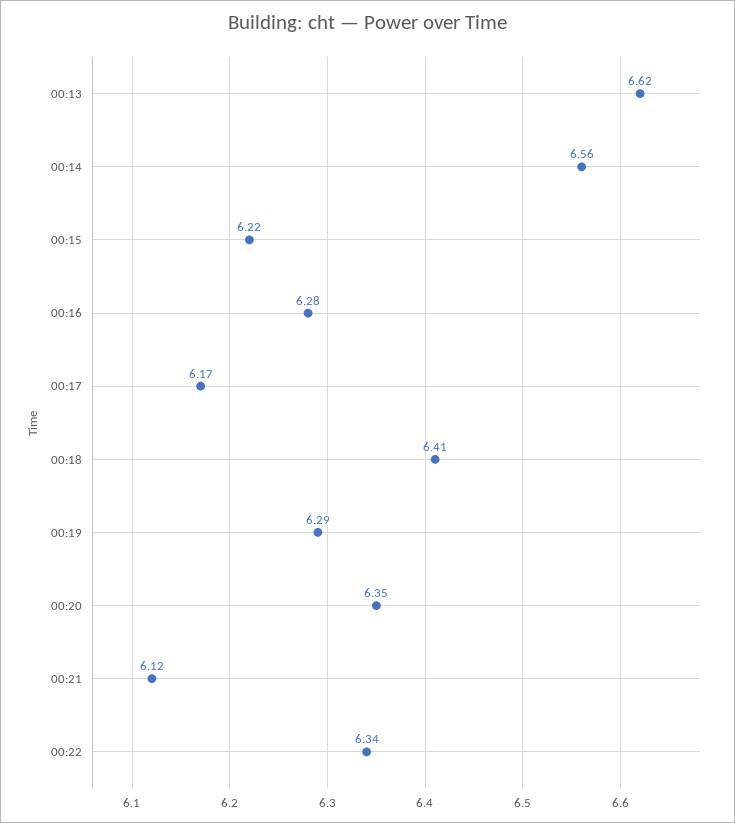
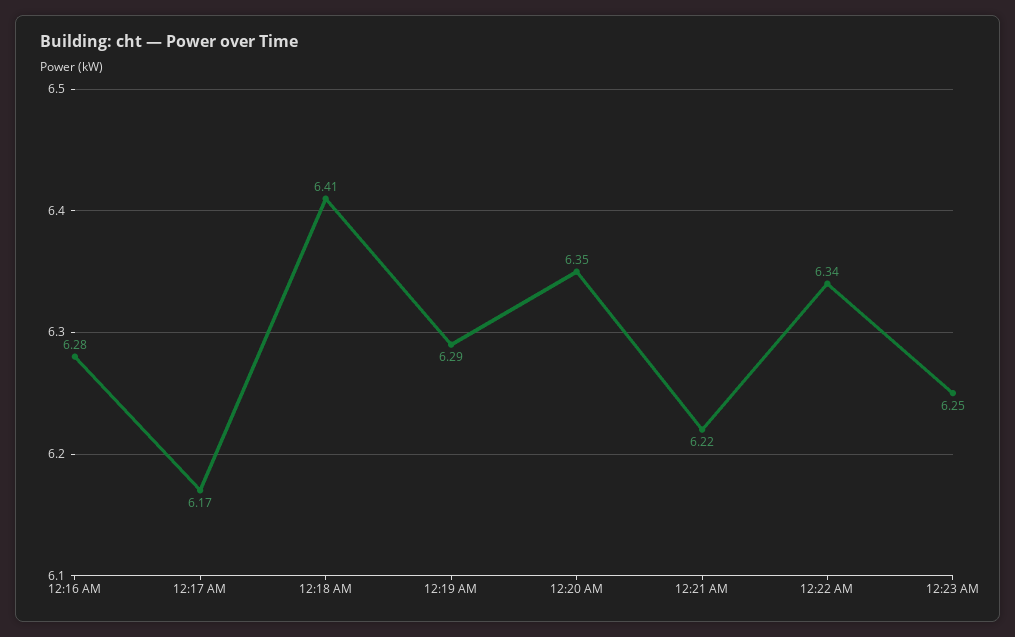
00:13: 6.62 -> none
00:14: 6.56 -> none
00:15: 6.22 -> none
00:21: 6.12 -> 6.22
12:23 AM: none -> 6.25

